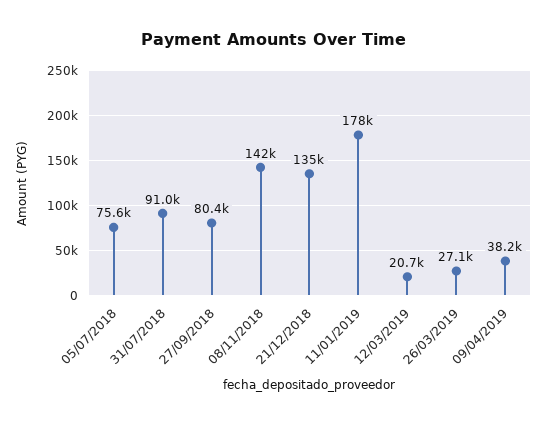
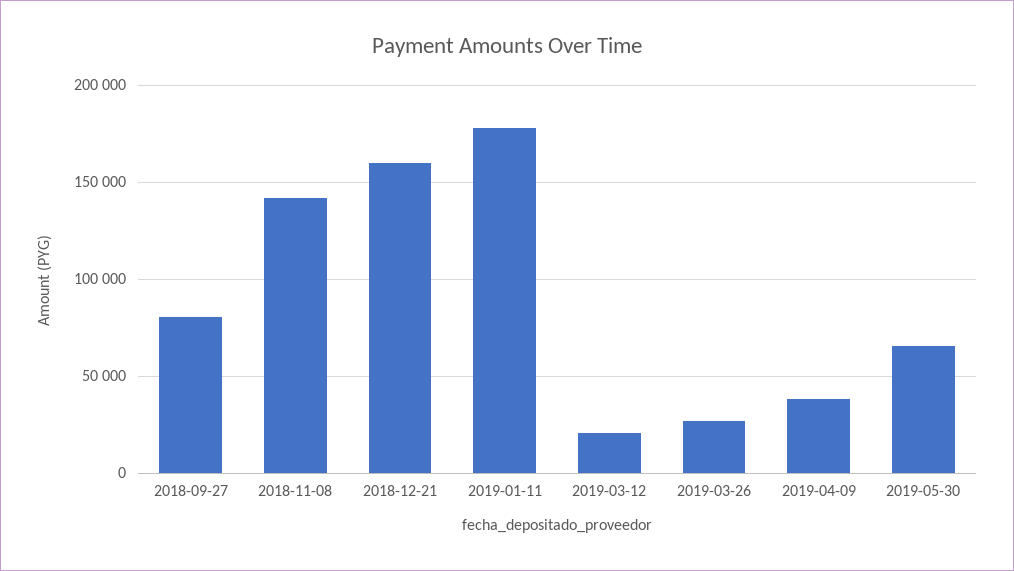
05/07/2018: 75600 -> none
31/07/2018: 91000 -> none
21/12/2018: 135000 -> 160000
2019-05-30: none -> 65000

